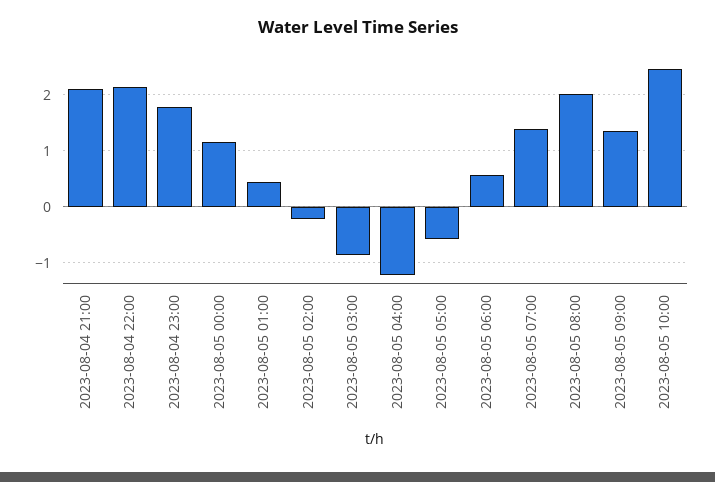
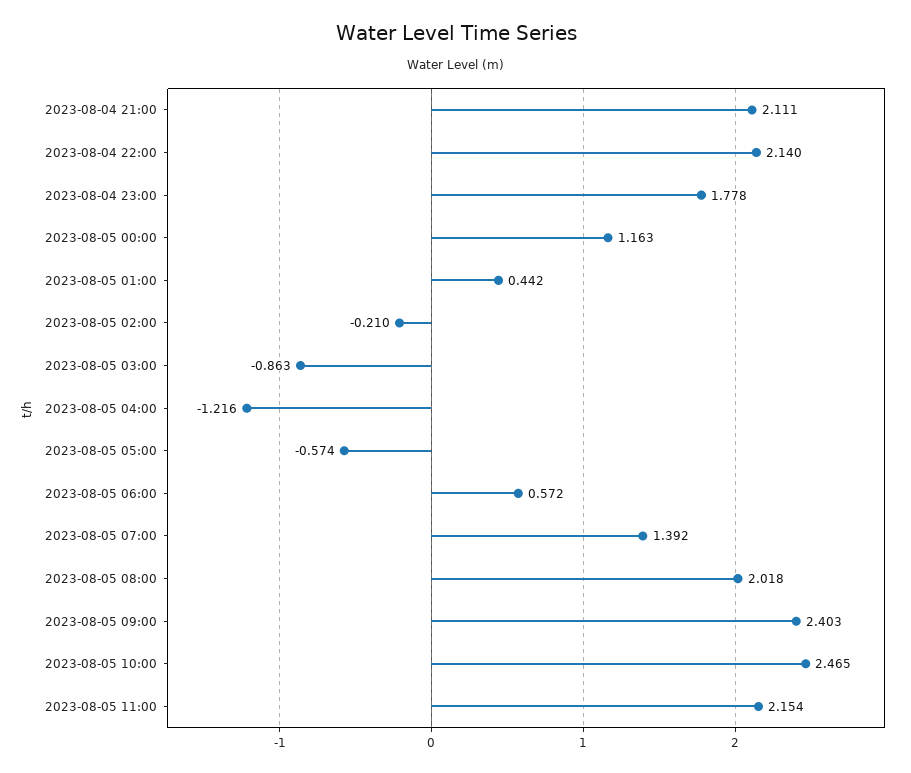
2023-08-05 09:00: 1.4 -> 2.403
2023-08-05 11:00: none -> 2.154

